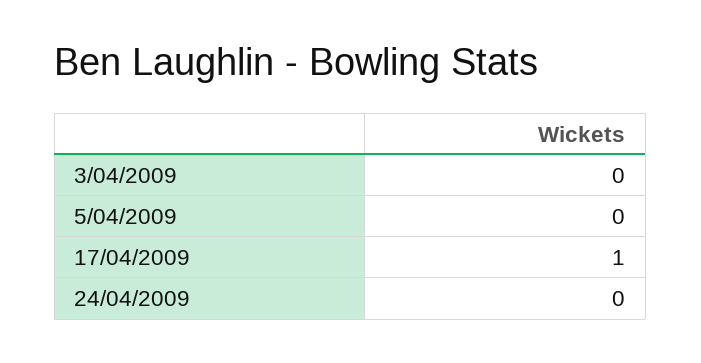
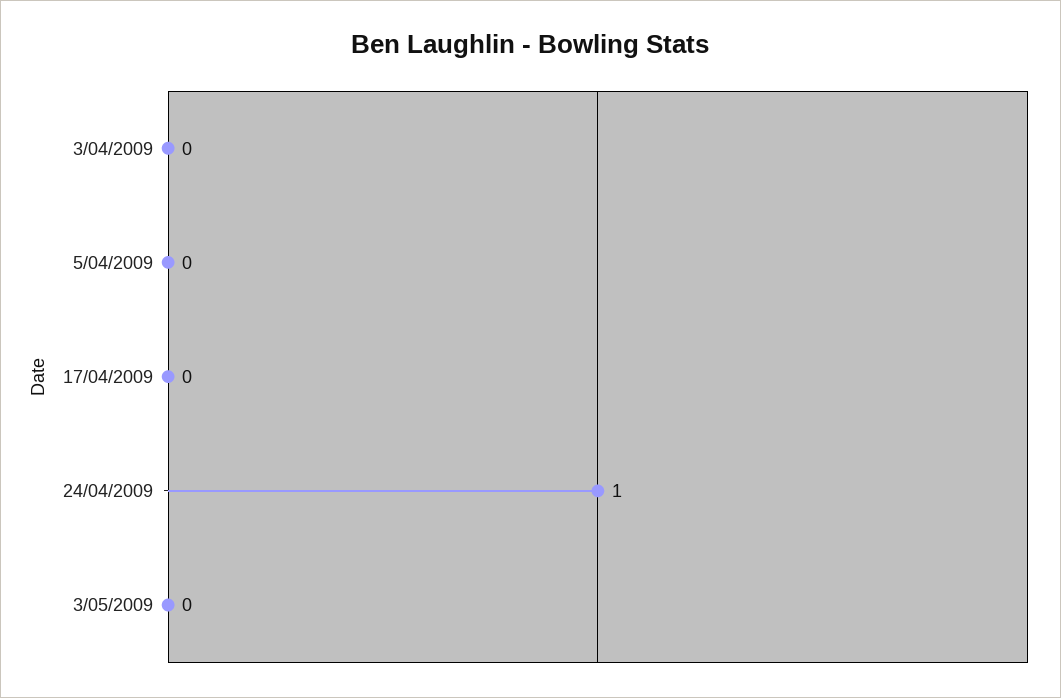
17/04/2009: 1 -> 0
24/04/2009: 0 -> 1
3/05/2009: none -> 0

